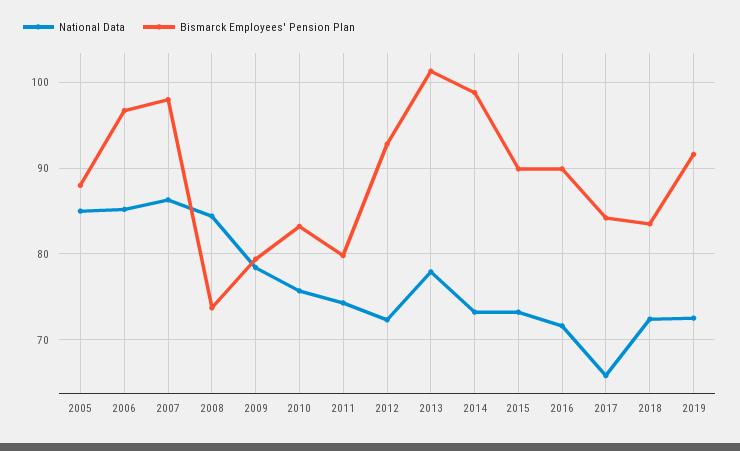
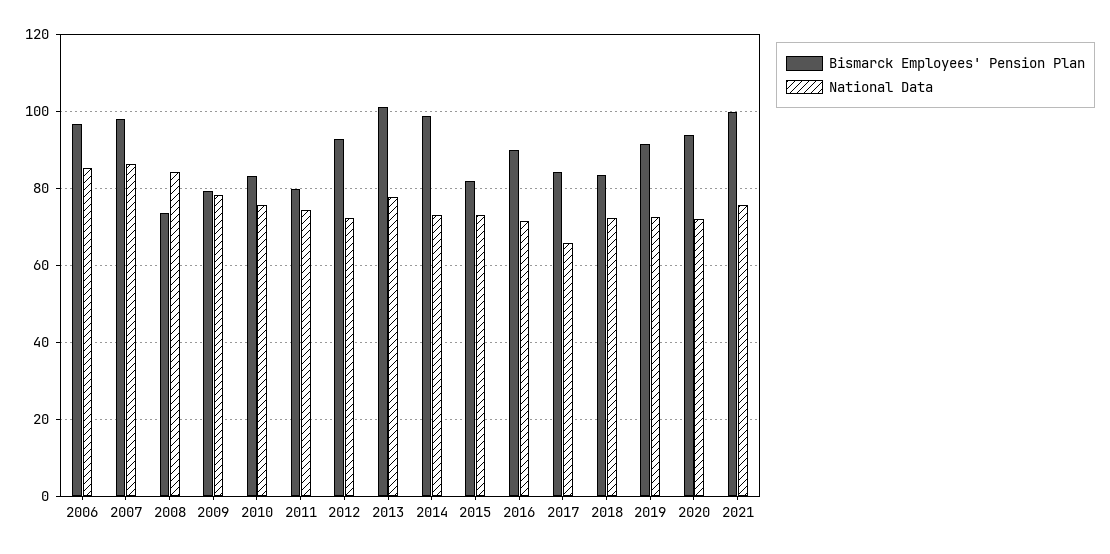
National Data, 2005: 85 -> none
Bismarck Employees' Pension Plan, 2005: 88 -> none
Bismarck Employees' Pension Plan, 2015: 90 -> 82
Bismarck Employees' Pension Plan, 2020: none -> 94
National Data, 2020: none -> 72
Bismarck Employees' Pension Plan, 2021: none -> 100
National Data, 2021: none -> 76

